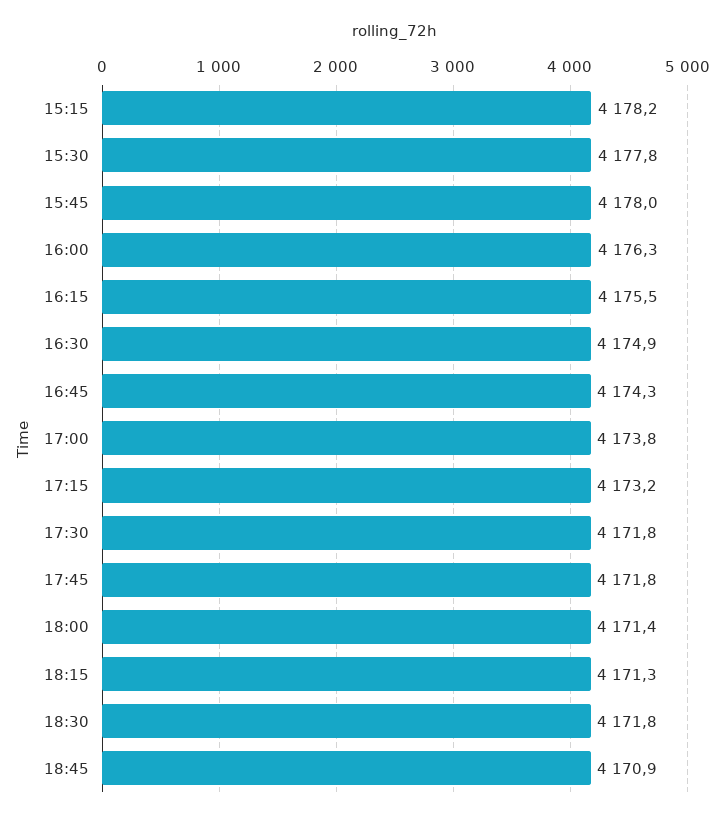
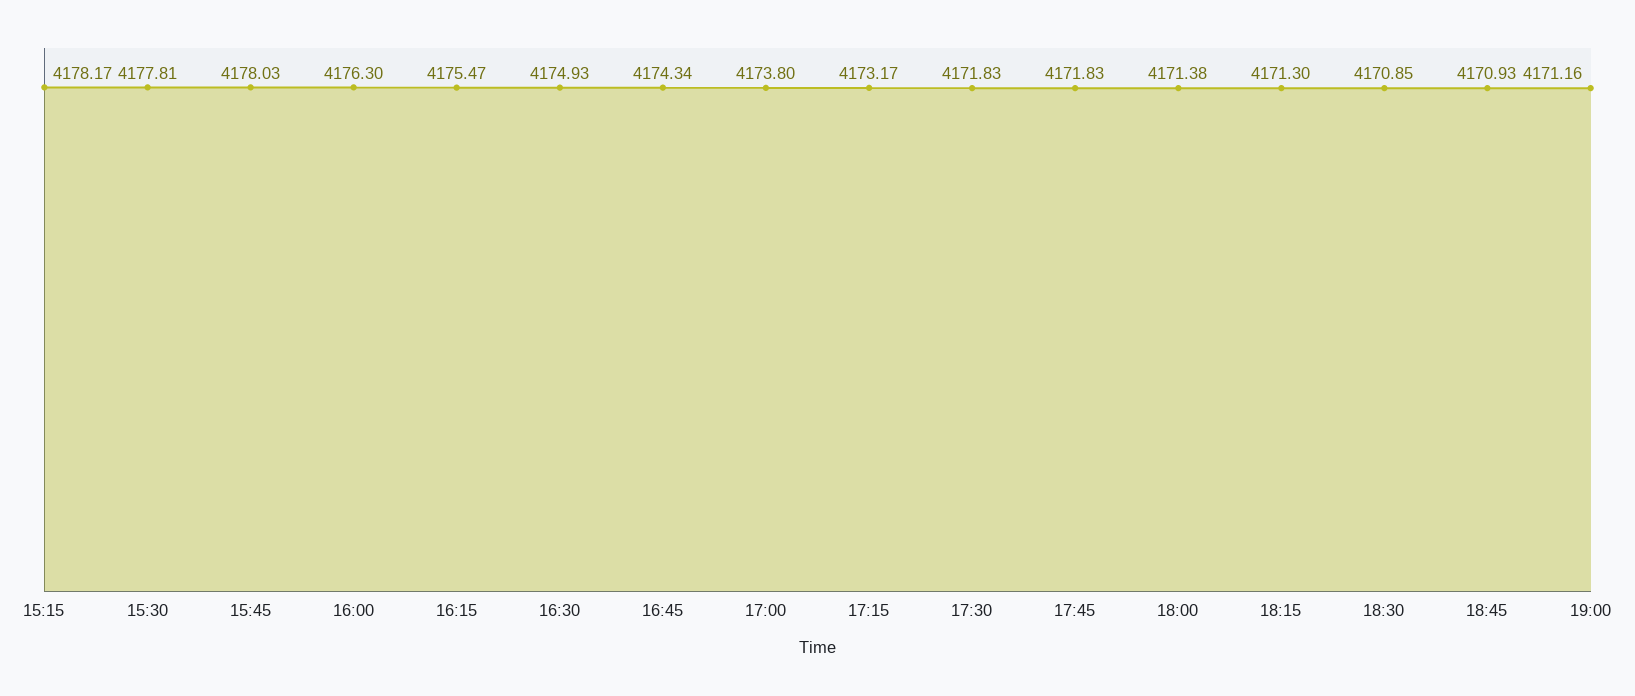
18:30: 4171.8 -> 4170.85
19:00: none -> 4171.16

